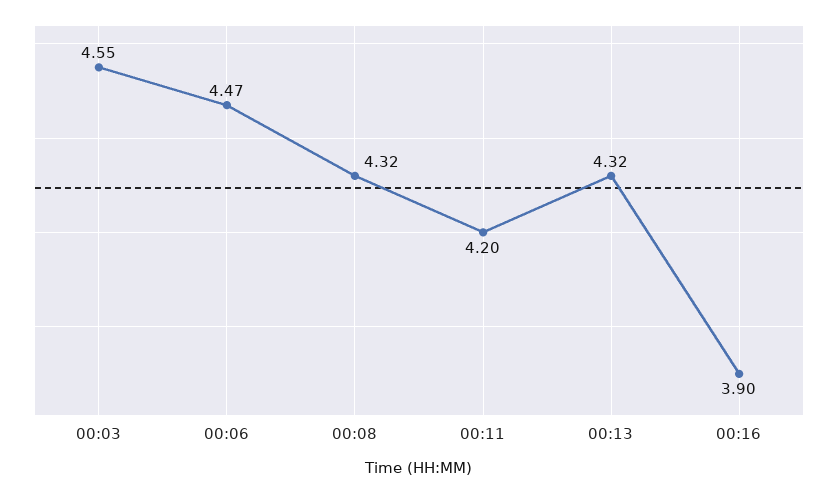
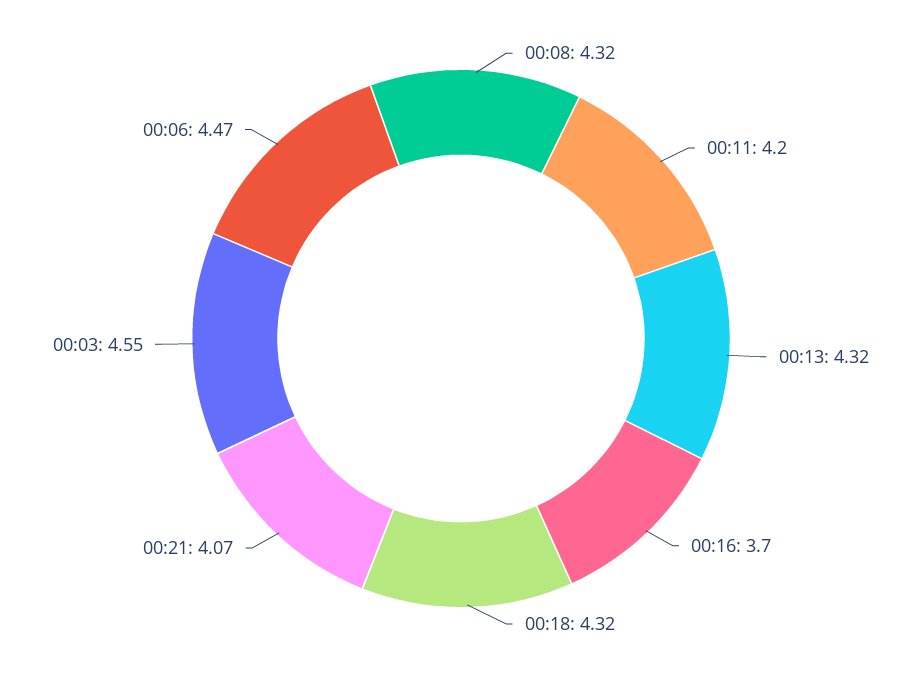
00:16: 3.9 -> 3.7
00:18: none -> 4.32
00:21: none -> 4.07

